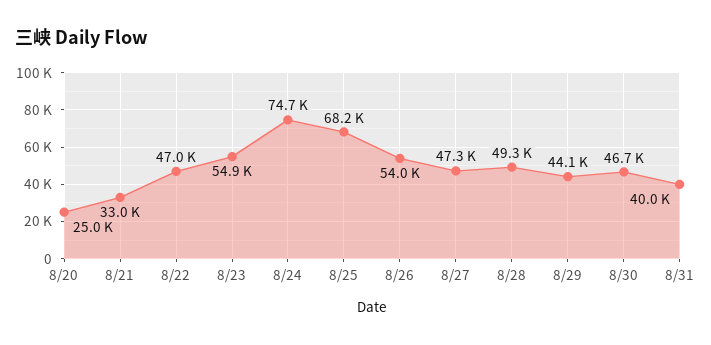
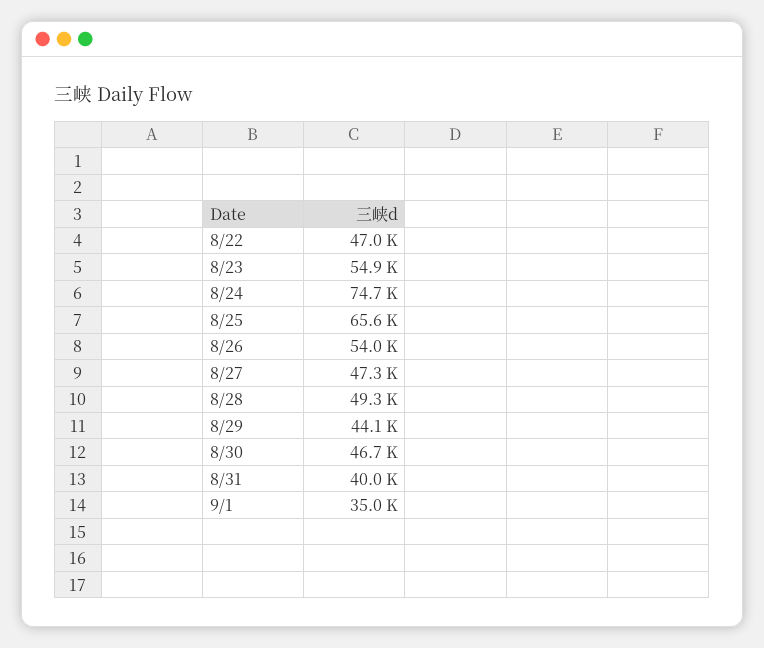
8/20: 25000 -> none
8/21: 33000 -> none
8/25: 68200 -> 65600
9/1: none -> 35000

